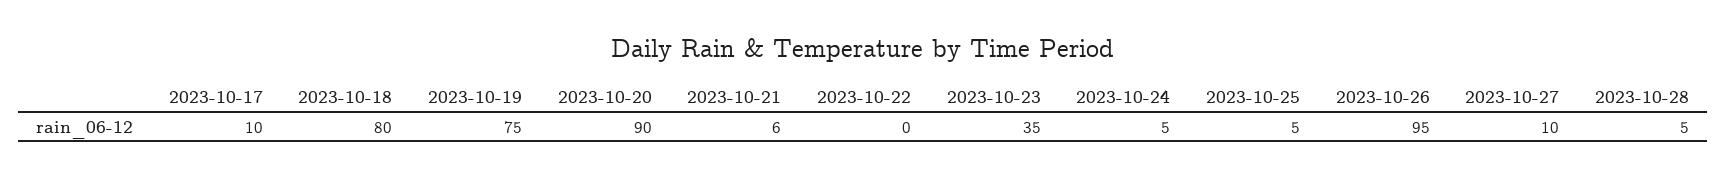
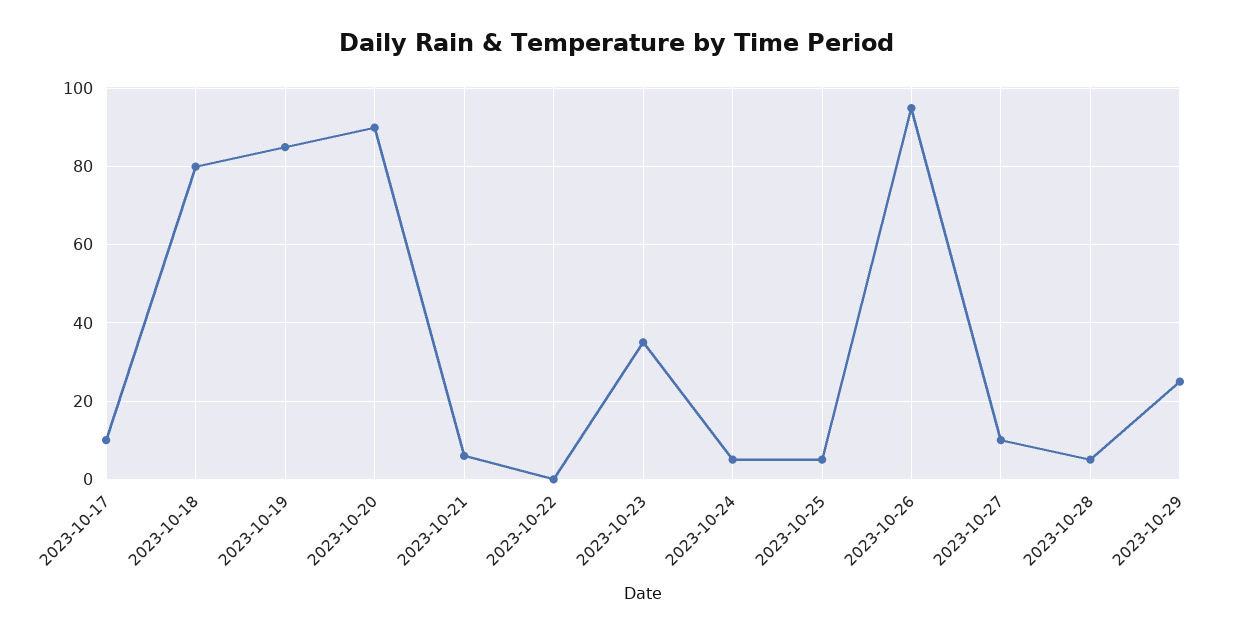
2023-10-19: 75 -> 85
2023-10-29: none -> 25

